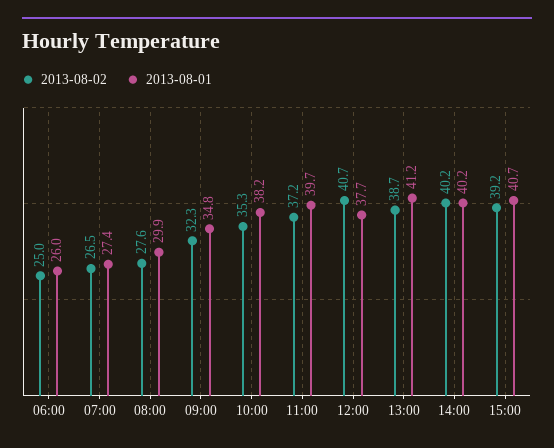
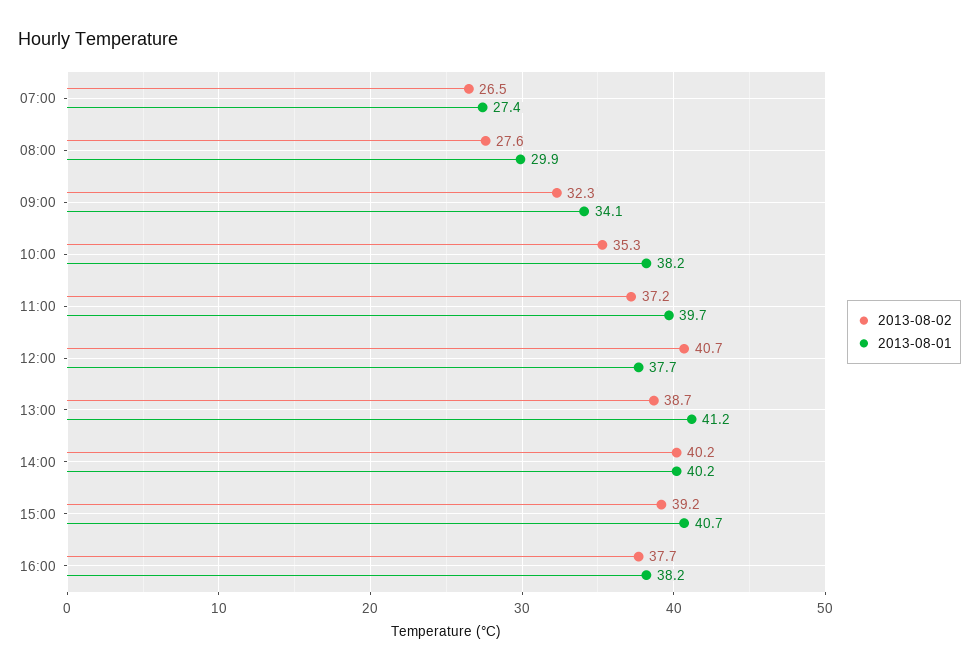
2013-08-02, 06:00: 25 -> none
2013-08-01, 06:00: 26 -> none
2013-08-01, 09:00: 34.8 -> 34.1
2013-08-02, 16:00: none -> 37.7
2013-08-01, 16:00: none -> 38.2

